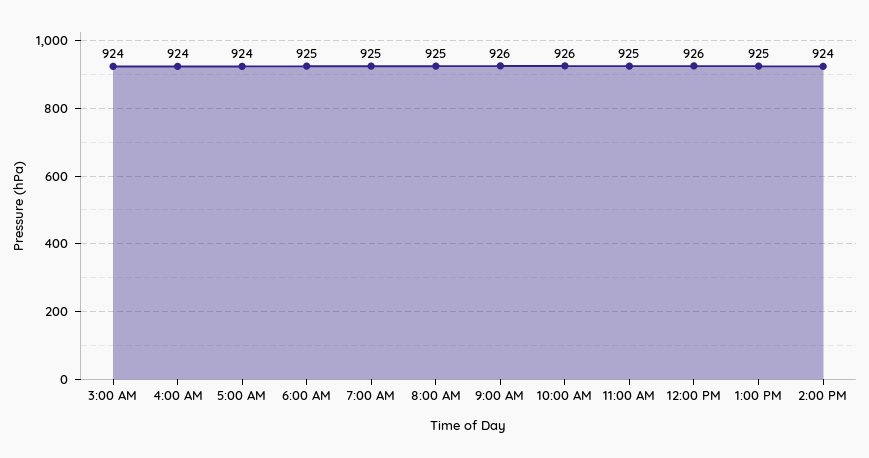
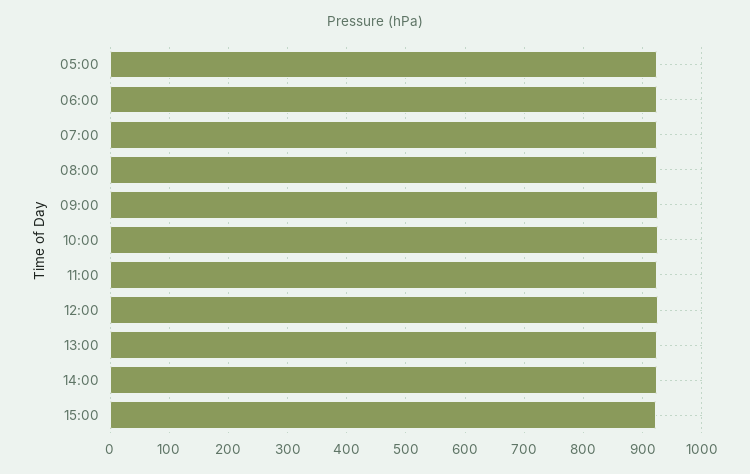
3:00 AM: 924 -> none
4:00 AM: 924 -> none
15:00: none -> 920

